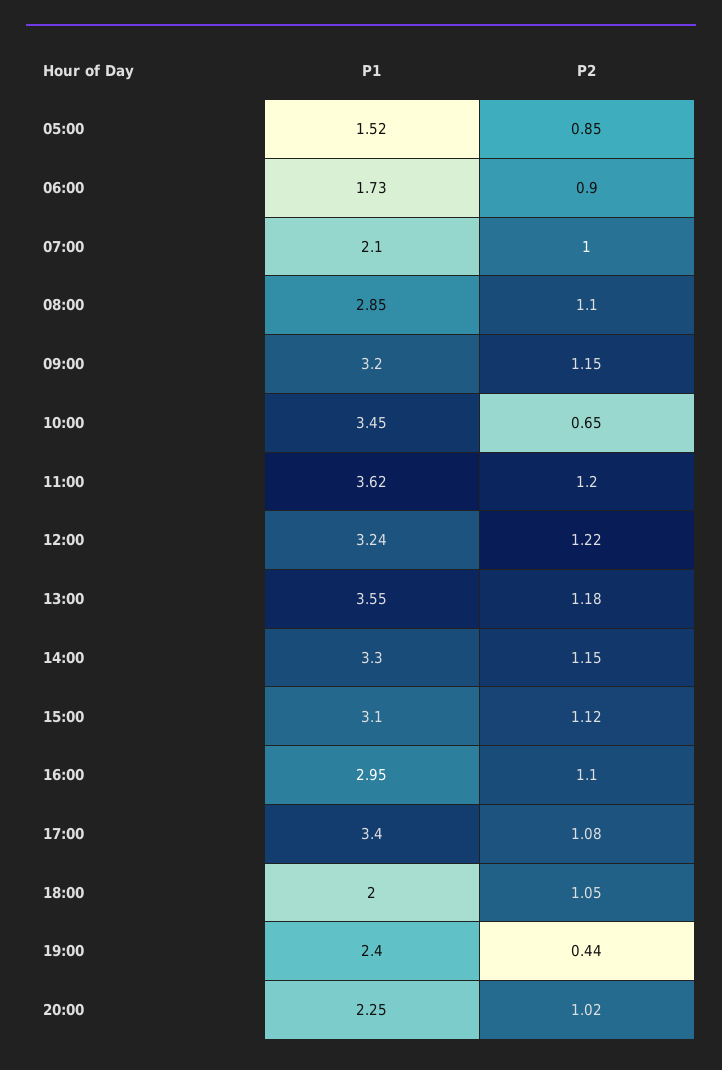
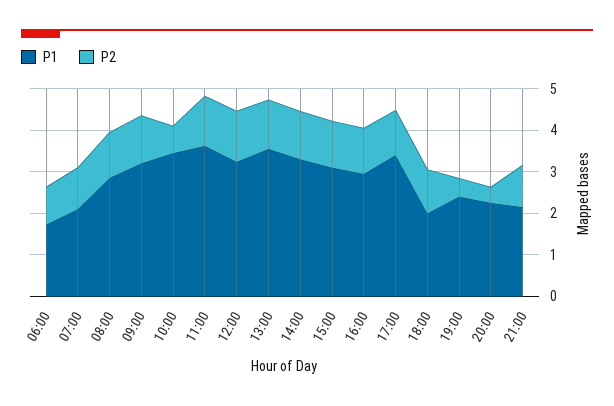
P1, 05:00: 1.52 -> none
P2, 05:00: 0.85 -> none
P2, 20:00: 1.02 -> 0.4
P1, 21:00: none -> 2.2
P2, 21:00: none -> 1

